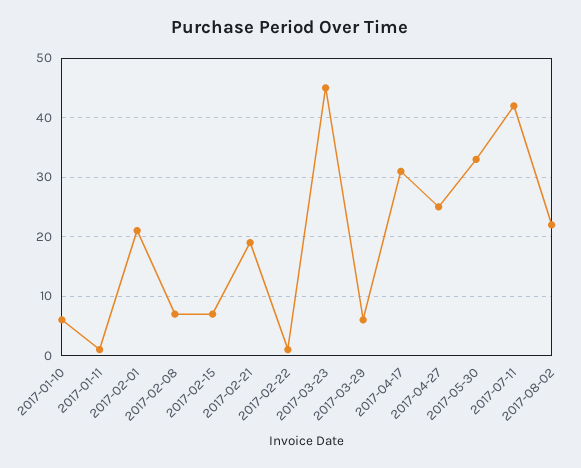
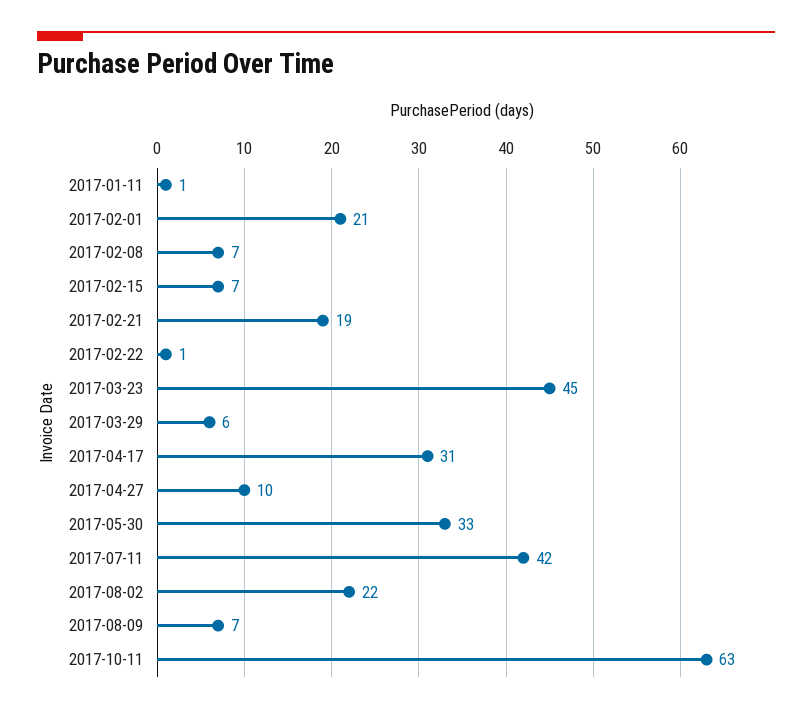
2017-01-10: 5 -> none
2017-04-27: 25 -> 10
2017-08-09: none -> 7
2017-10-11: none -> 63

